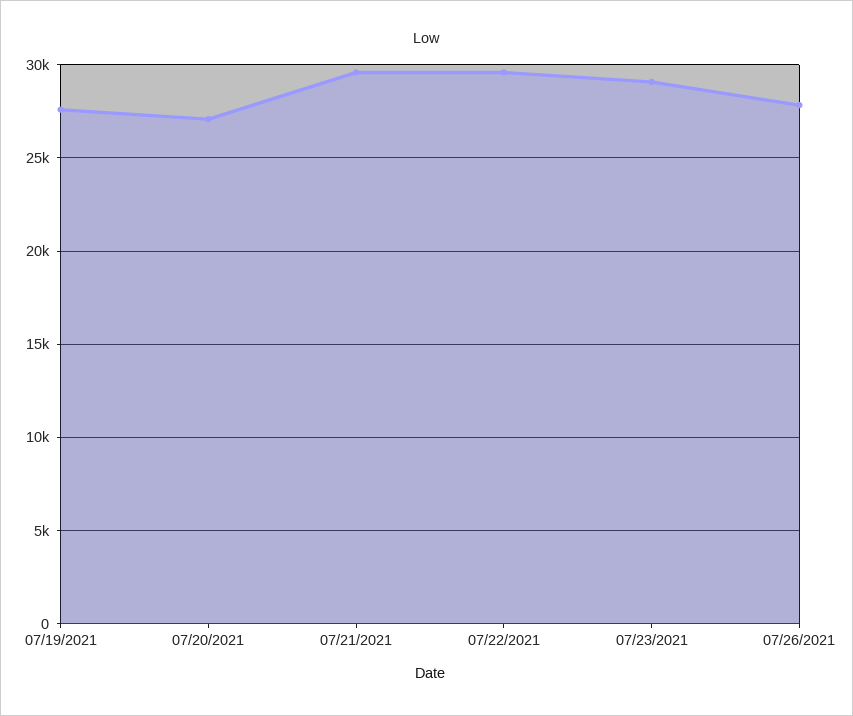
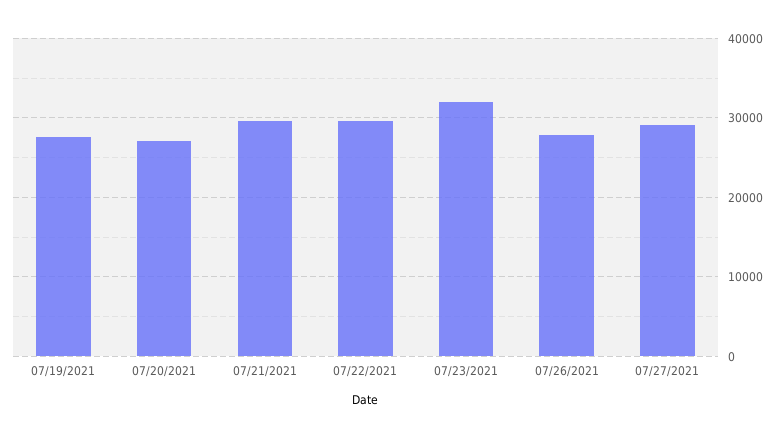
07/23/2021: 29000 -> 32000
07/27/2021: none -> 29000

